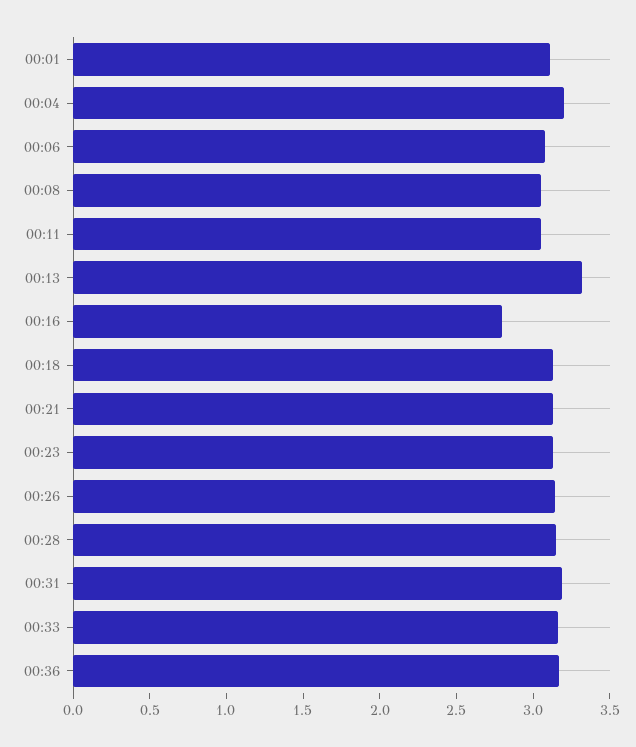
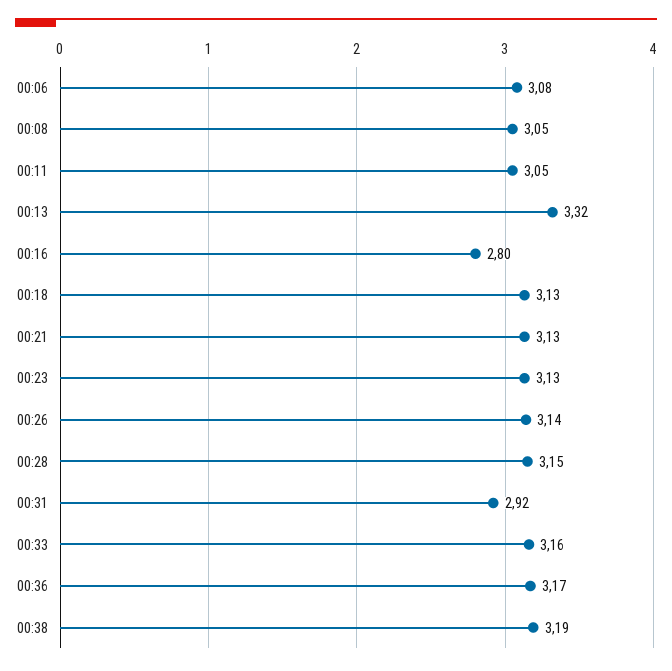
00:01: 3.1 -> none
00:04: 3.2 -> none
00:31: 3.2 -> 2.92
00:38: none -> 3.19

